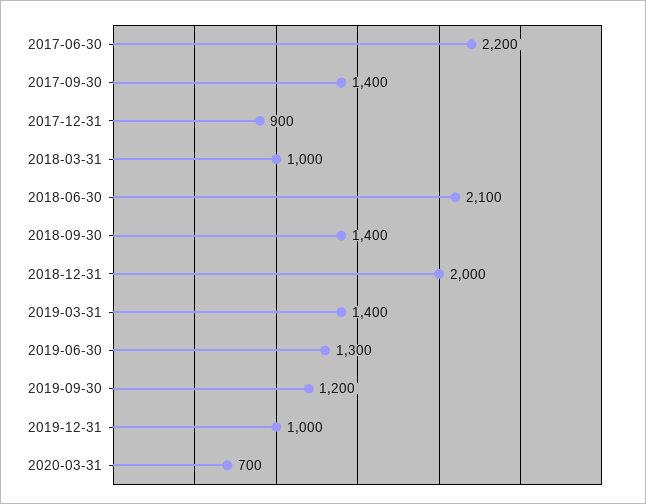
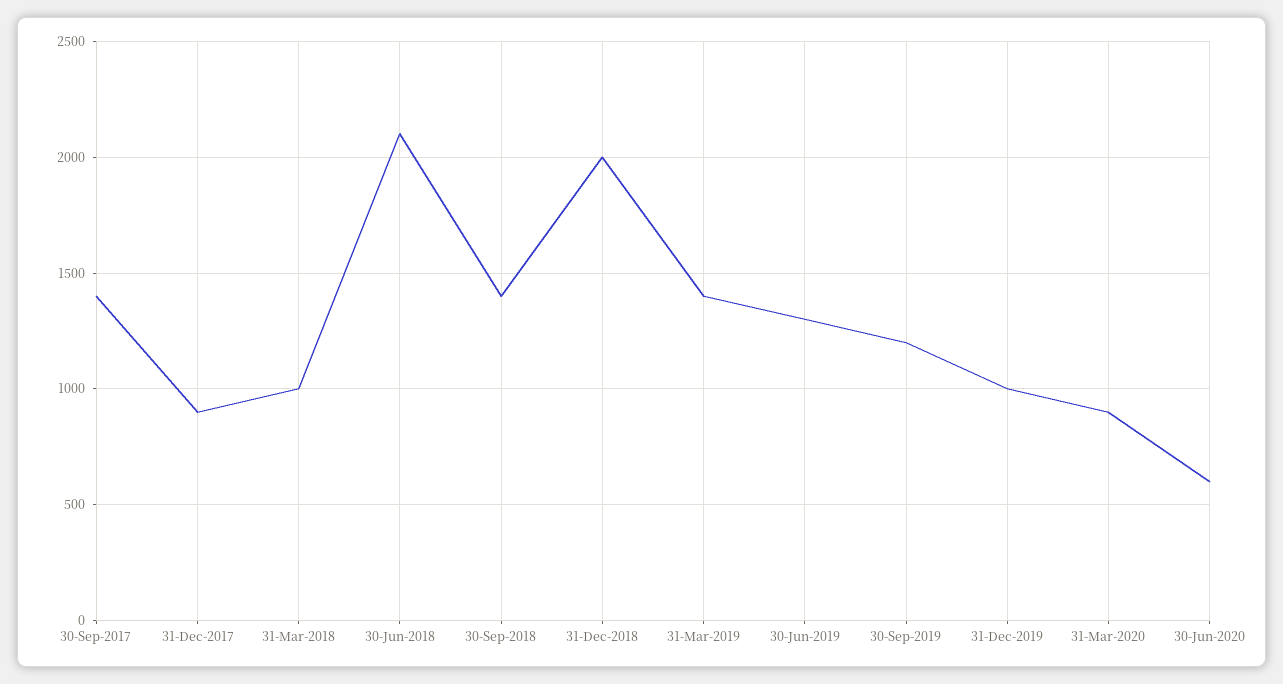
2017-06-30: 2200 -> none
2020-03-31: 700 -> 900
30-Jun-2020: none -> 600

